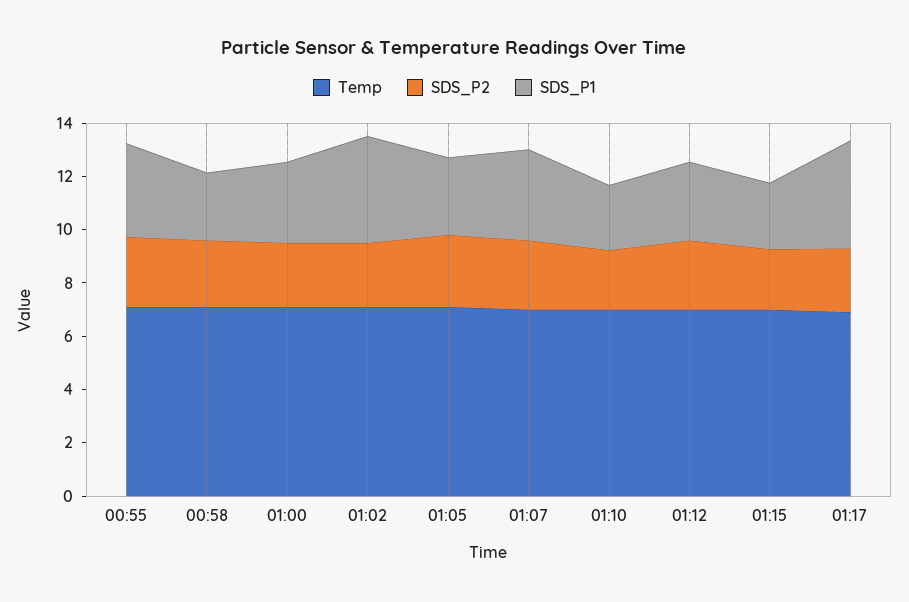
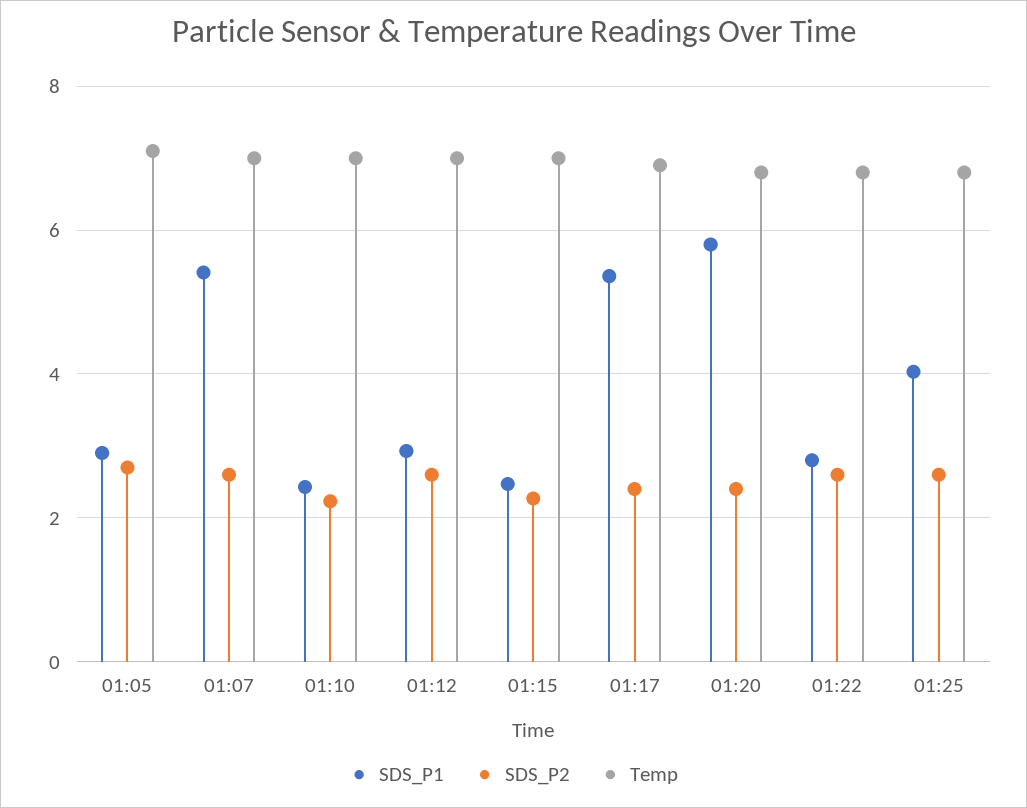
Temp, 00:55: 7 -> none
SDS_P2, 00:55: 2.5 -> none
SDS_P1, 00:55: 3.5 -> none
Temp, 00:58: 7 -> none
SDS_P2, 00:58: 2.5 -> none
SDS_P1, 00:58: 2.5 -> none
Temp, 01:00: 7 -> none
SDS_P2, 01:00: 2.5 -> none
SDS_P1, 01:00: 3 -> none
Temp, 01:02: 7 -> none
SDS_P2, 01:02: 2.5 -> none
SDS_P1, 01:02: 4 -> none
SDS_P1, 01:07: 3.5 -> 5.4
SDS_P1, 01:17: 4 -> 5.4
SDS_P1, 01:20: none -> 5.8
SDS_P2, 01:20: none -> 2.4
Temp, 01:20: none -> 6.8
SDS_P1, 01:22: none -> 2.8
SDS_P2, 01:22: none -> 2.6
Temp, 01:22: none -> 6.8
SDS_P1, 01:25: none -> 4
SDS_P2, 01:25: none -> 2.6
Temp, 01:25: none -> 6.8

